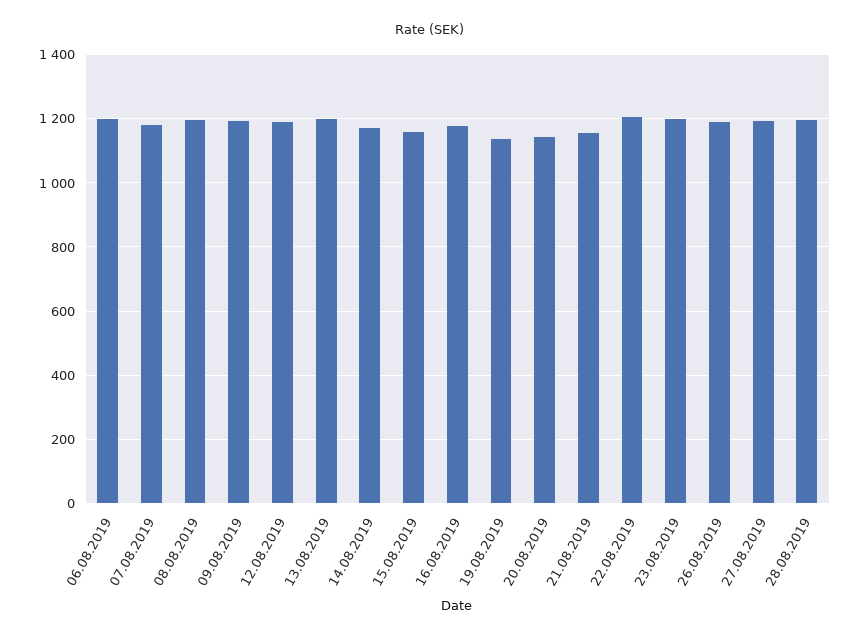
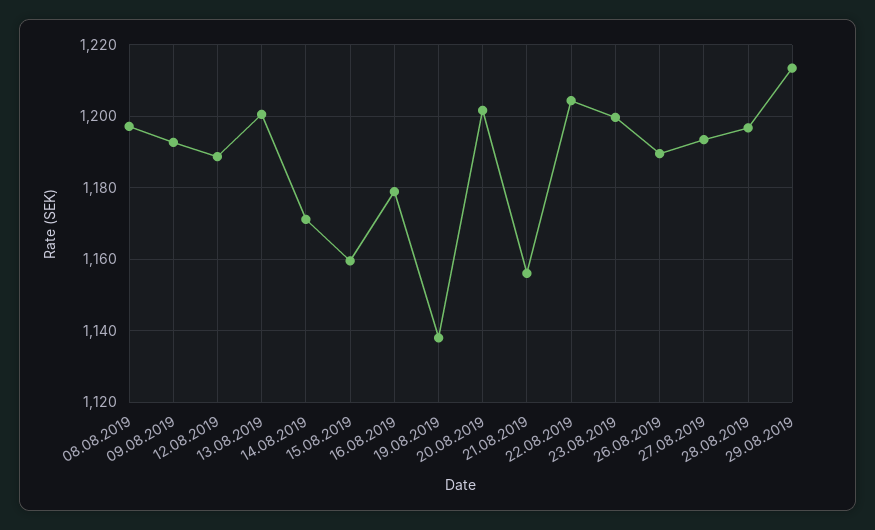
06.08.2019: 1200 -> none
07.08.2019: 1180 -> none
20.08.2019: 1140 -> 1202
29.08.2019: none -> 1214

